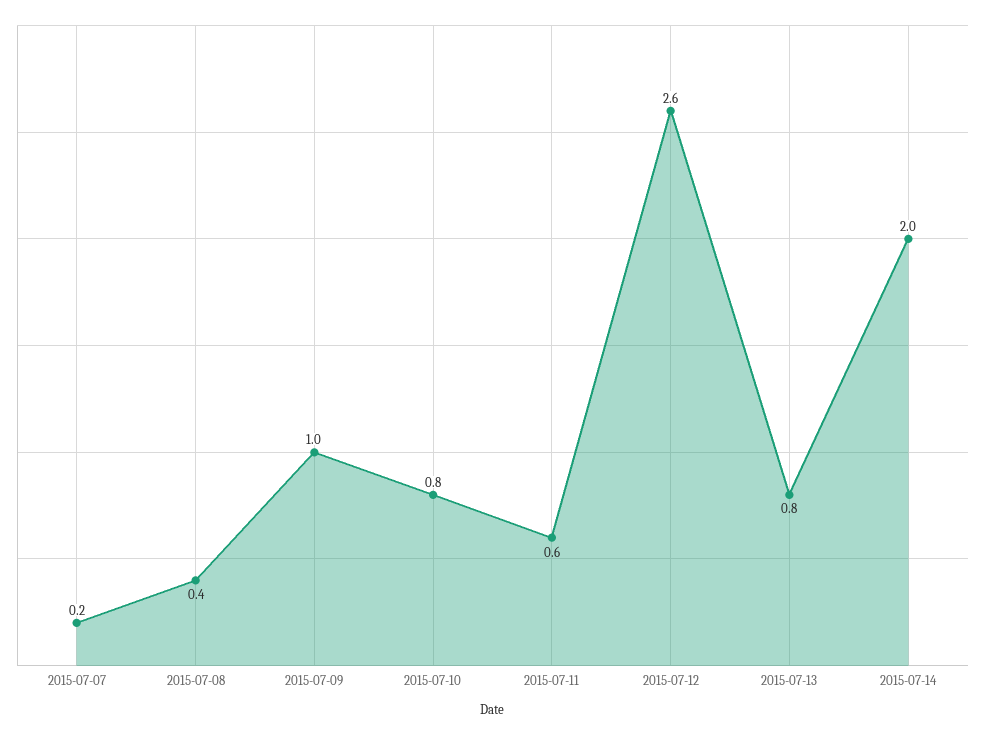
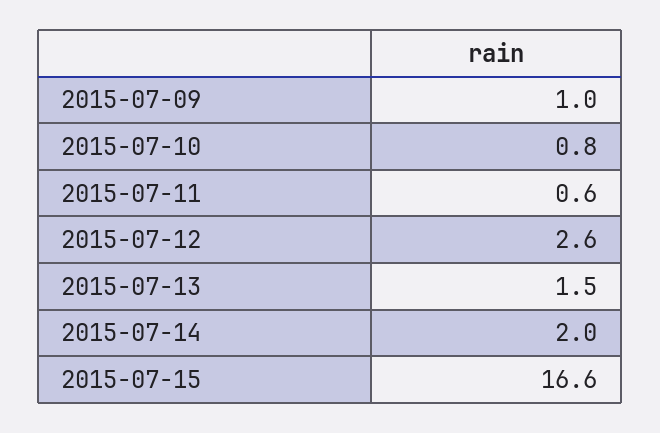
2015-07-07: 0.2 -> none
2015-07-08: 0.4 -> none
2015-07-13: 0.8 -> 1.5
2015-07-15: none -> 16.6

